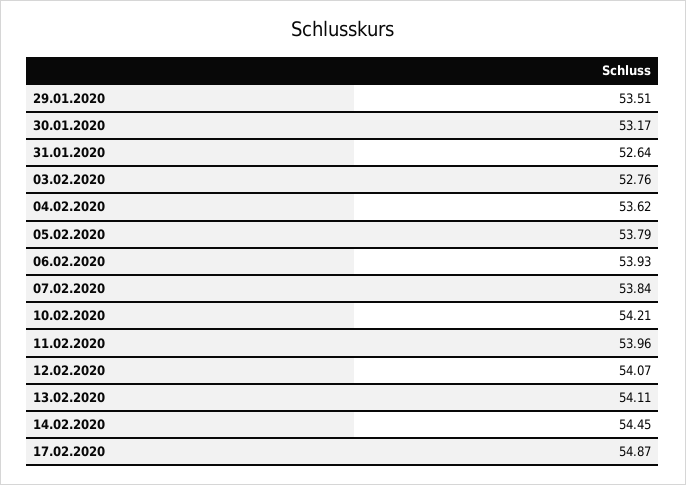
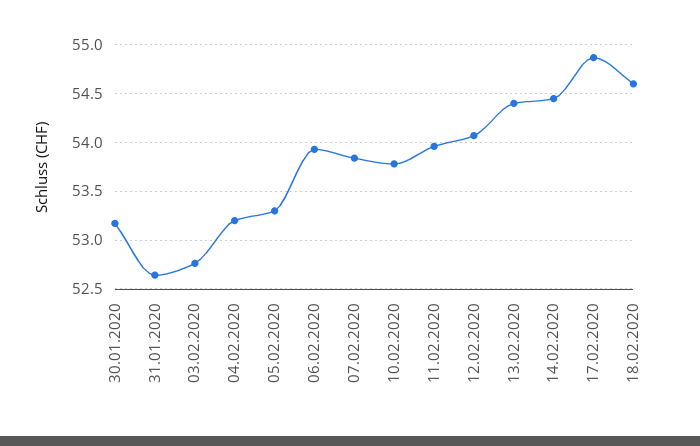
29.01.2020: 53.51 -> none
04.02.2020: 53.62 -> 53.2
05.02.2020: 53.79 -> 53.3
10.02.2020: 54.21 -> 53.8
13.02.2020: 54.11 -> 54.4
18.02.2020: none -> 54.6

